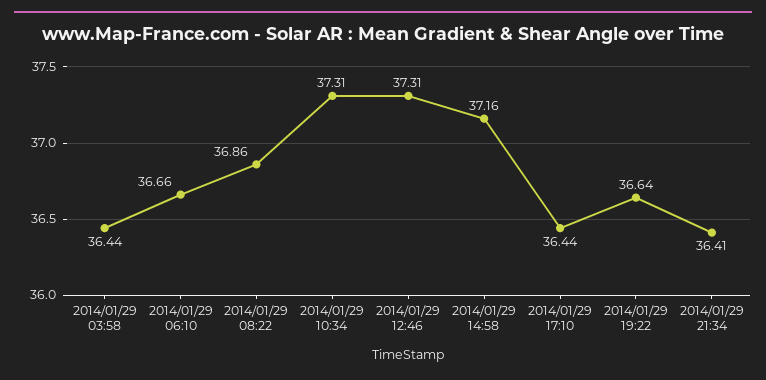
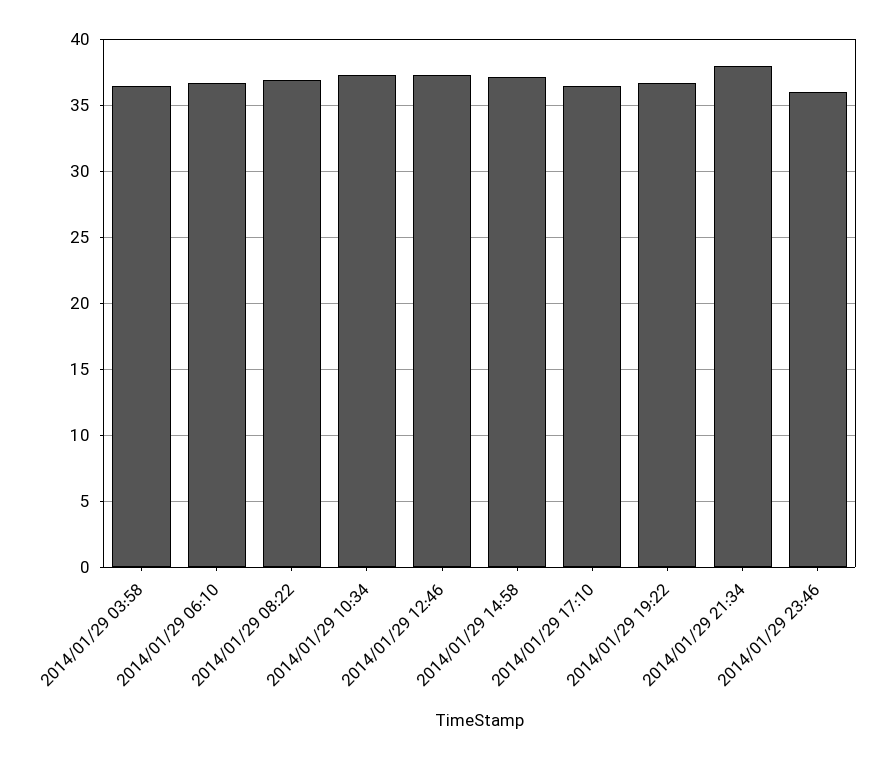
2014/01/29 21:34: 36.41 -> 38
2014/01/29 23:46: none -> 36

